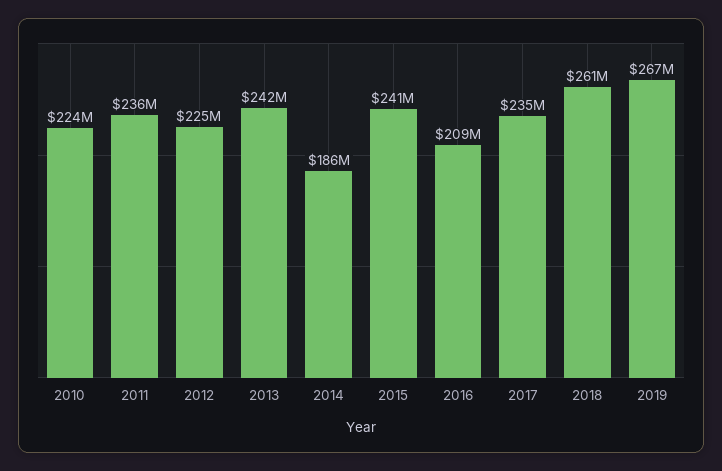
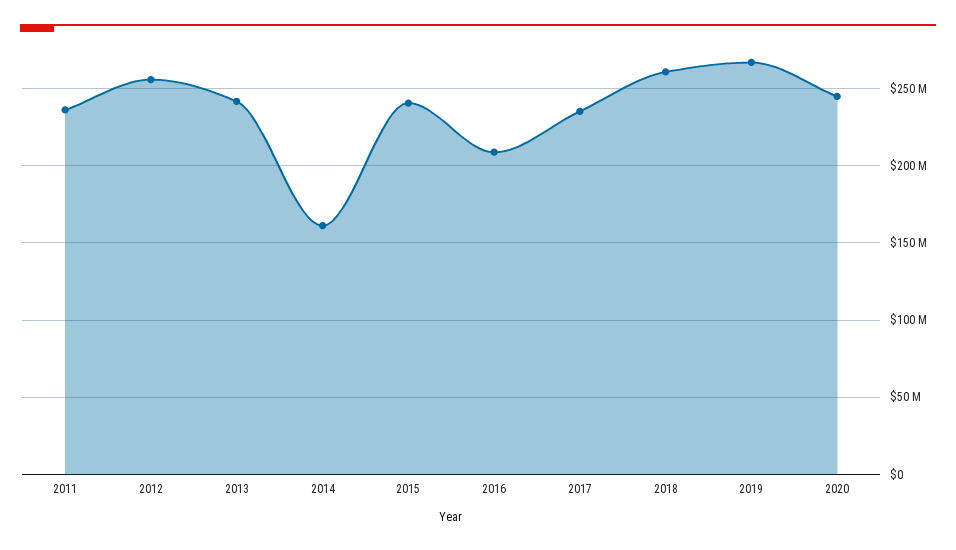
2010: 224000000 -> none
2012: 225000000 -> 255000000
2014: 186000000 -> 160000000
2020: none -> 245000000

